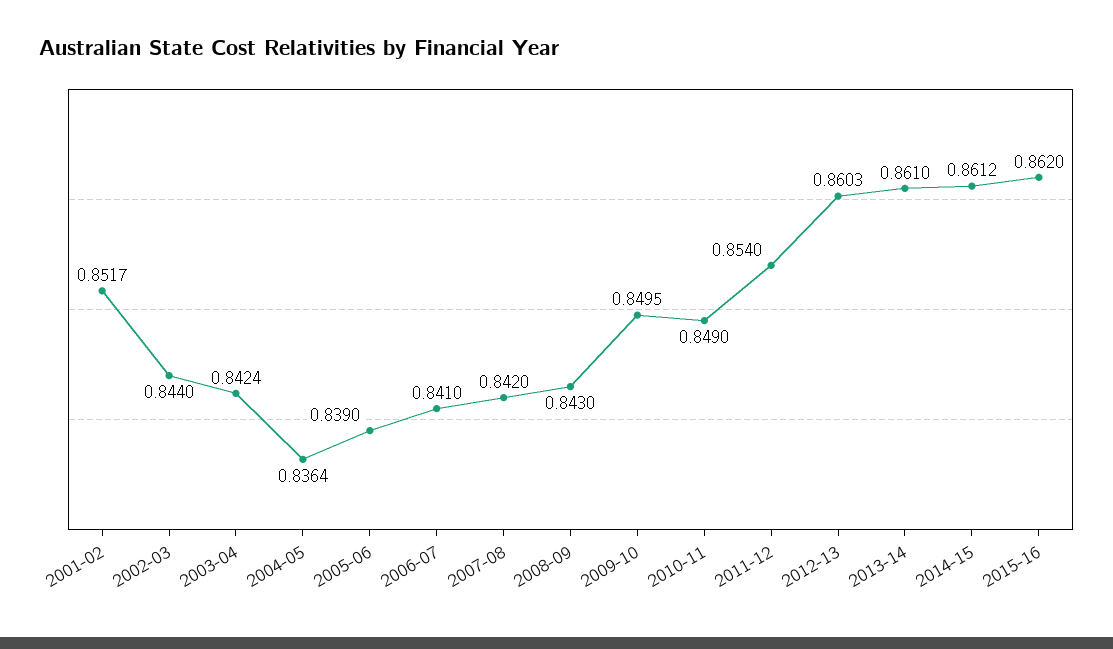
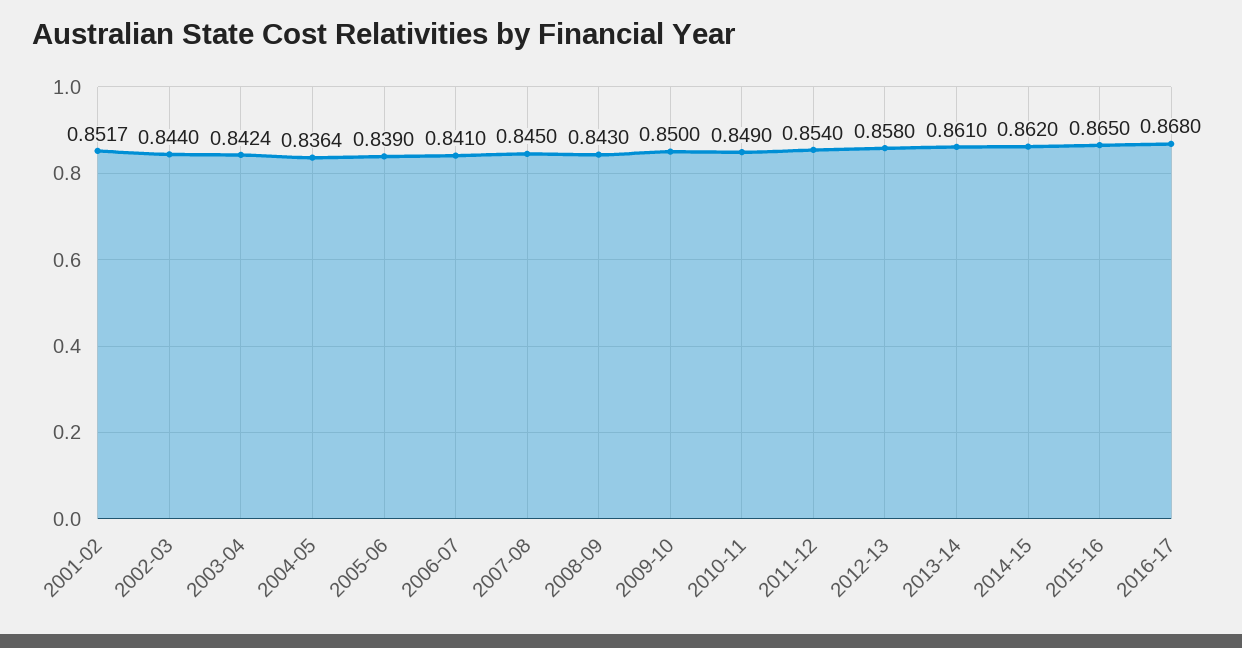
2007-08: 0.842 -> 0.845
2009-10: 0.8495 -> 0.85
2012-13: 0.8603 -> 0.858
2014-15: 0.8612 -> 0.862
2015-16: 0.862 -> 0.865
2016-17: none -> 0.868

